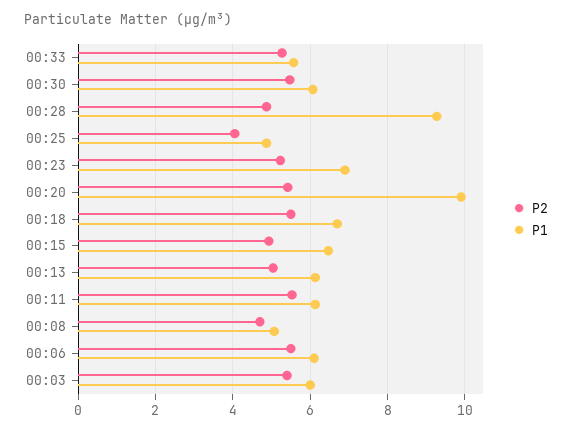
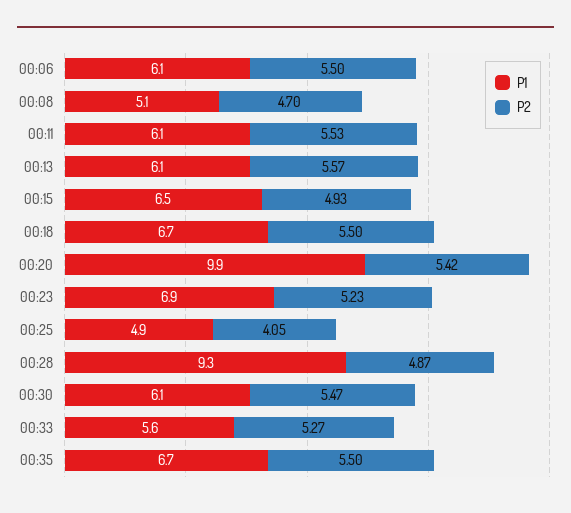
P2, 00:13: 5 -> 5.57
P2, 00:03: 5.4 -> none
P1, 00:03: 6 -> none
P1, 00:35: none -> 6.7
P2, 00:35: none -> 5.5

